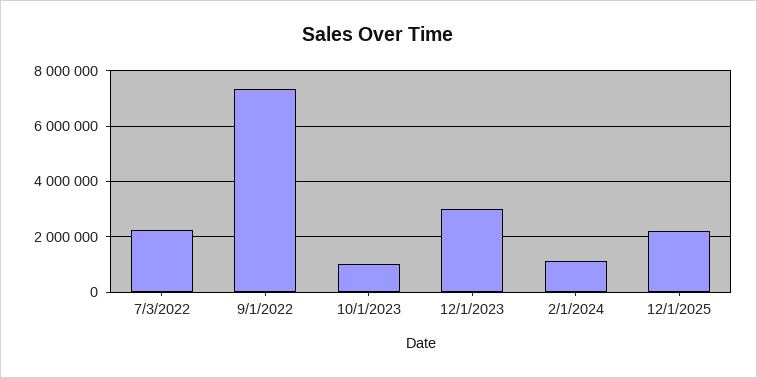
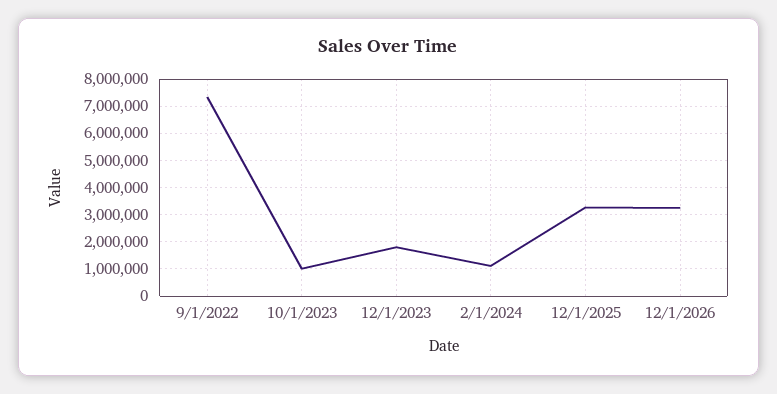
7/3/2022: 2250000 -> none
12/1/2023: 3000000 -> 1750000
12/1/2025: 2250000 -> 3250000
12/1/2026: none -> 3250000

